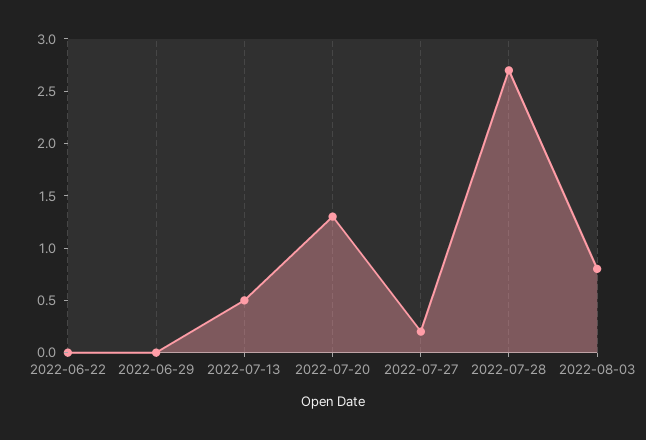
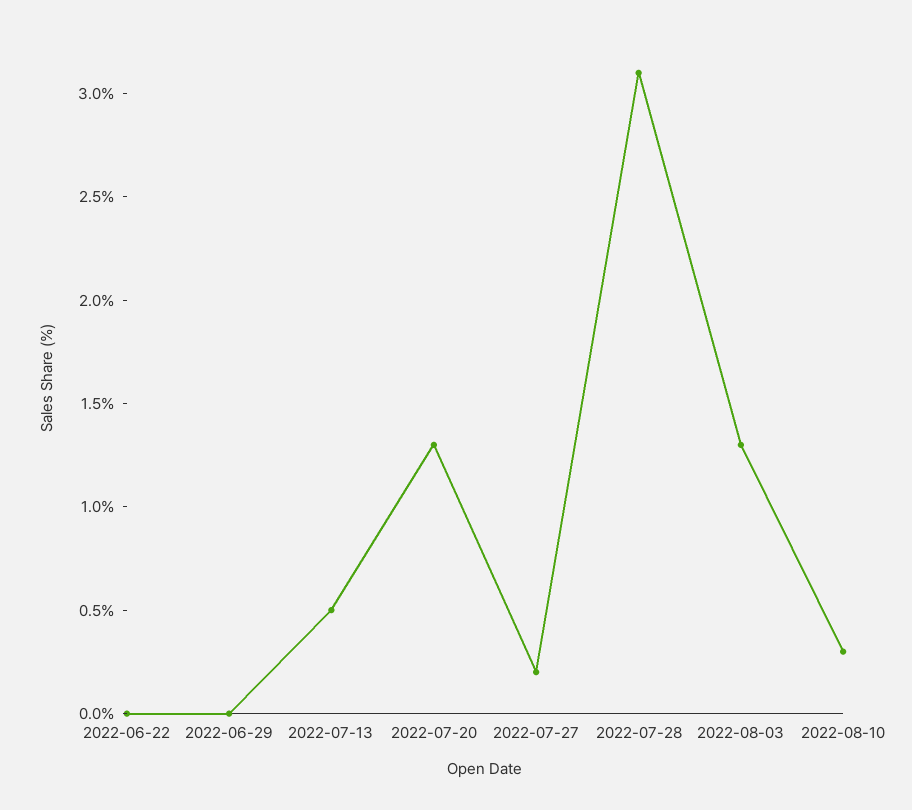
2022-07-28: 2.7 -> 3.1
2022-08-03: 0.8 -> 1.3
2022-08-10: none -> 0.3

